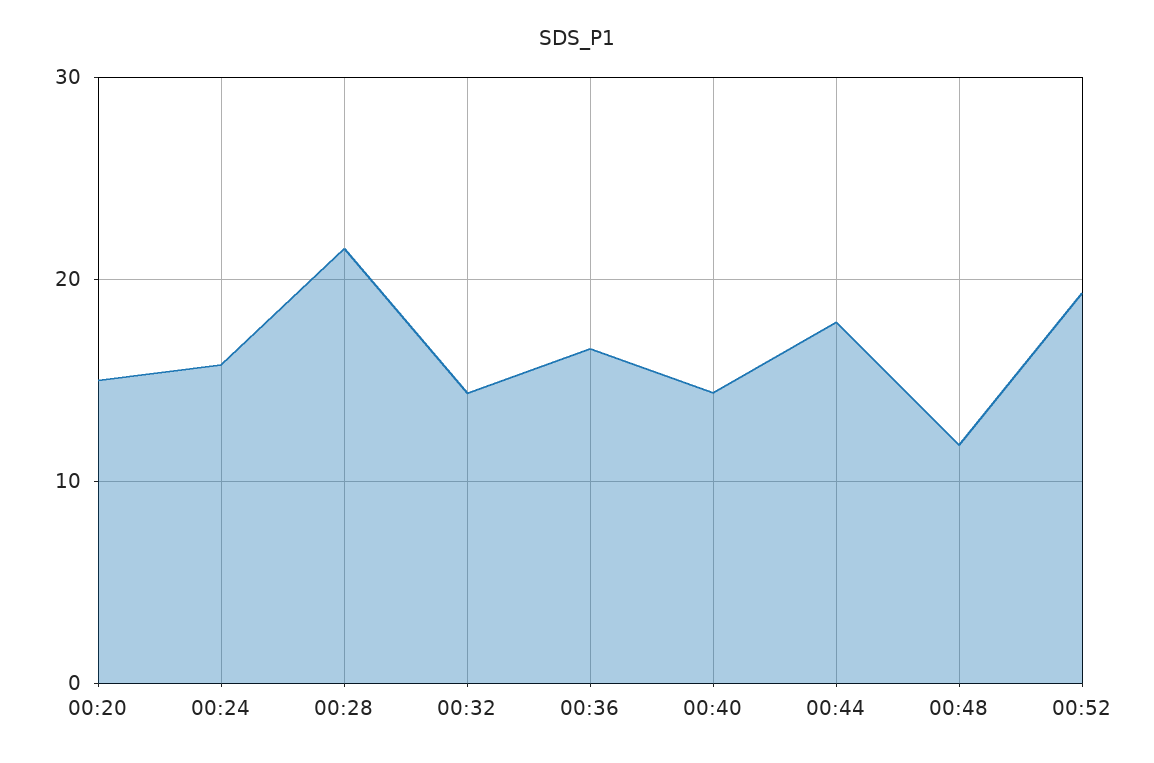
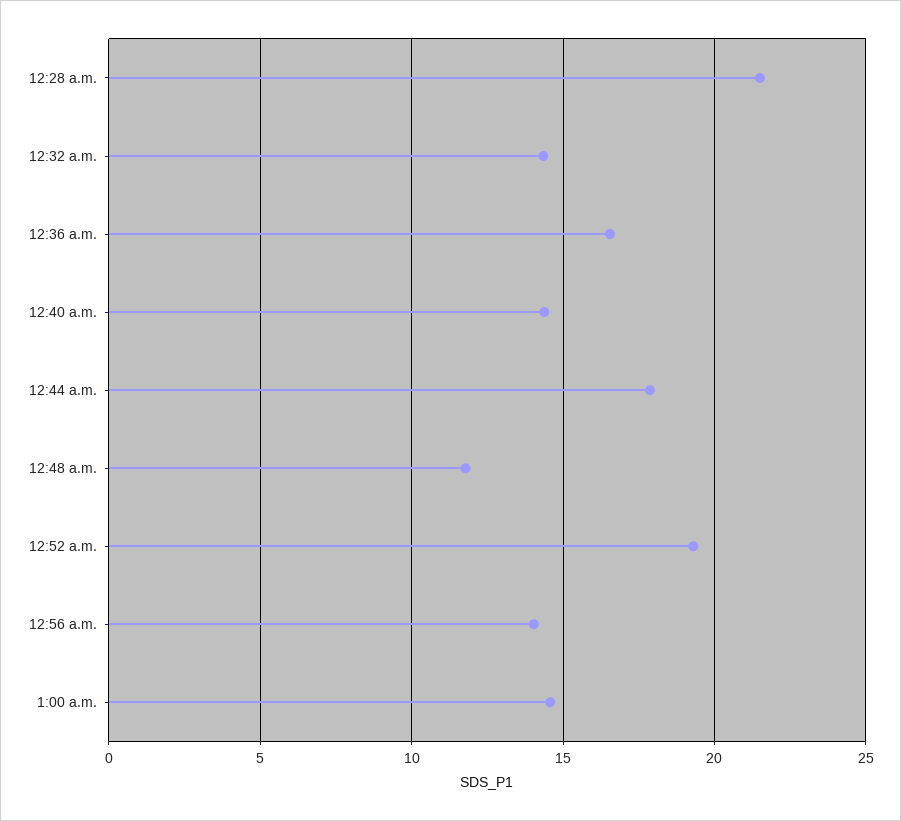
00:20: 15 -> none
00:24: 16 -> none
12:56 a.m.: none -> 14
1:00 a.m.: none -> 14.5

